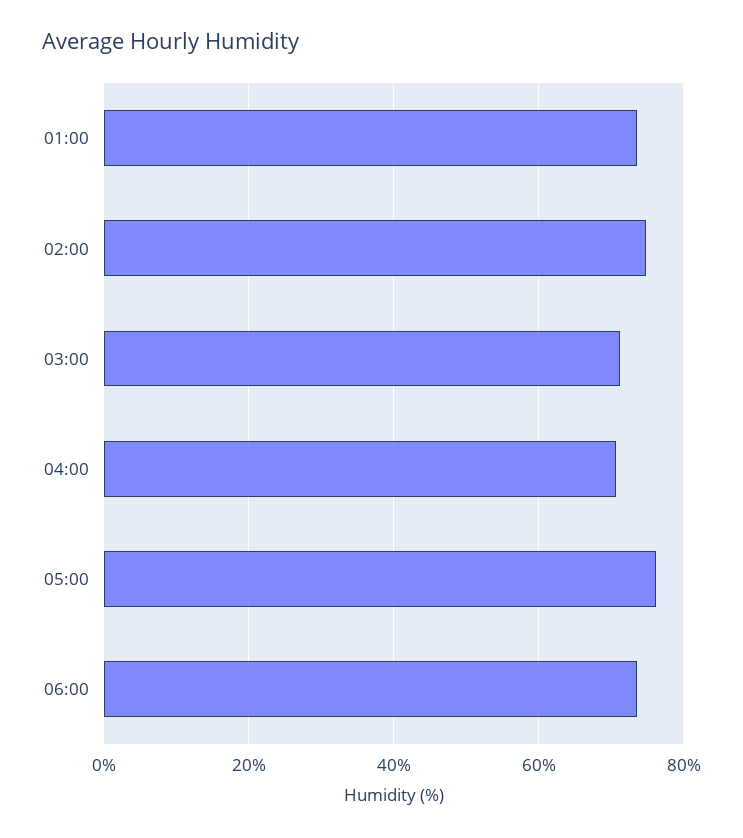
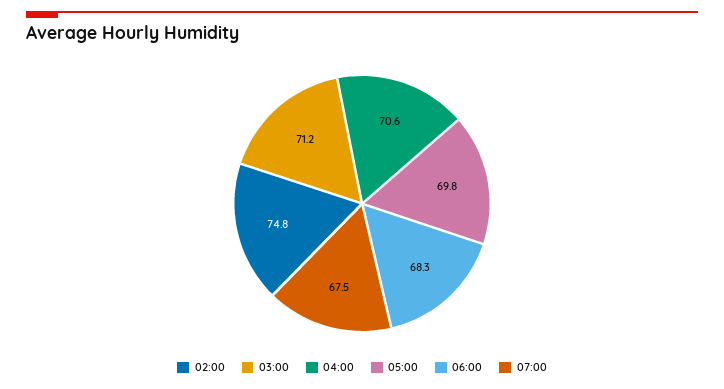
01:00: 74 -> none
05:00: 76 -> 69.8
06:00: 74 -> 68.3
07:00: none -> 67.5

